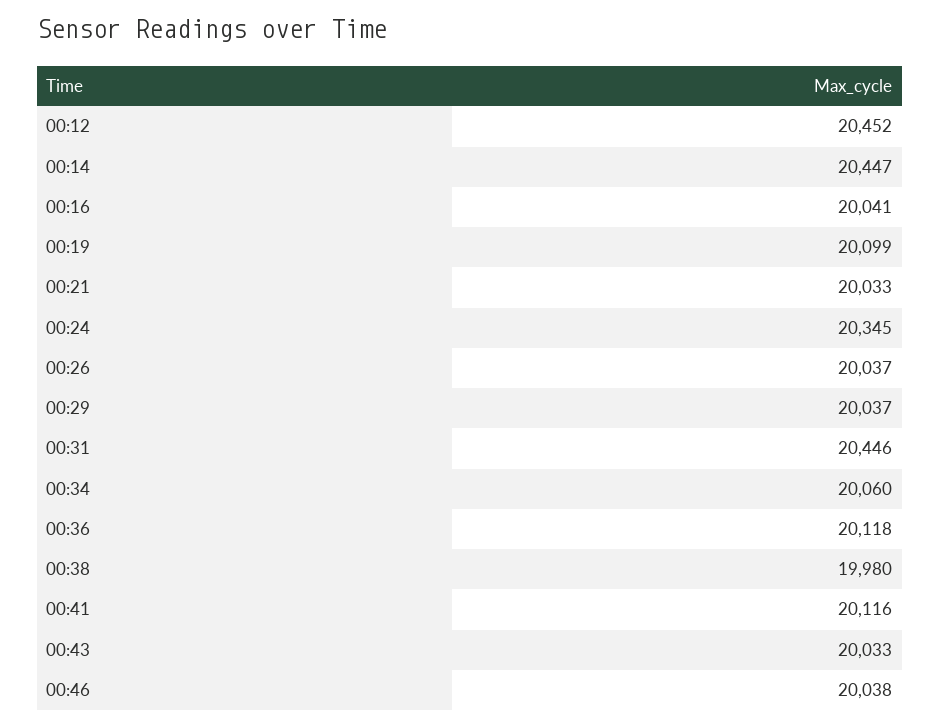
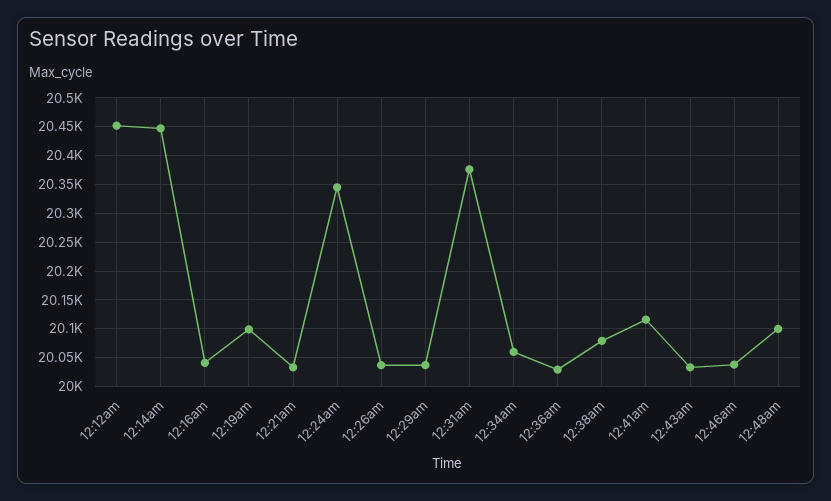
00:31: 20446 -> 20375
00:36: 20118 -> 20025
00:38: 19980 -> 20075
12:48am: none -> 20100

